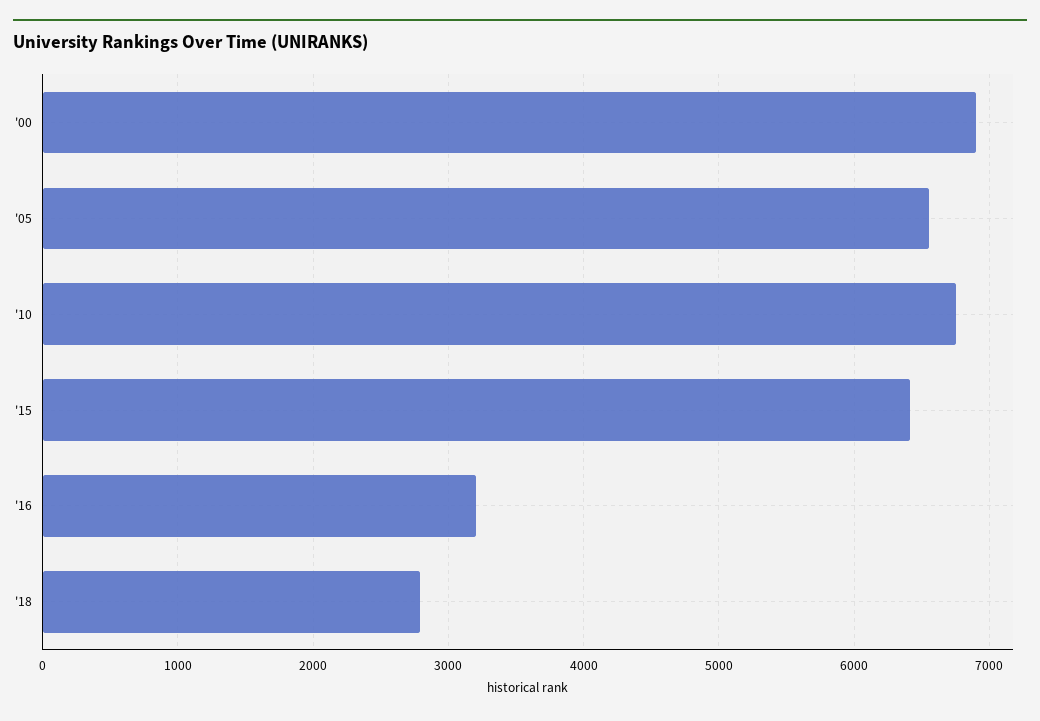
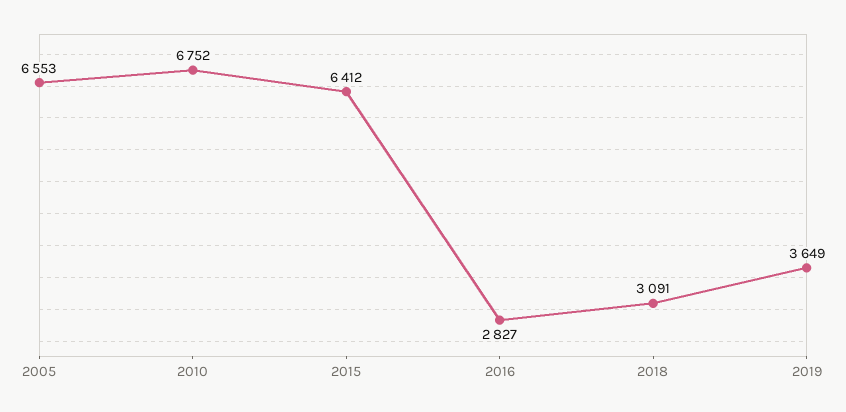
'00: 6900 -> none
'16: 3200 -> 2827
'18: 2800 -> 3091
2019: none -> 3649

